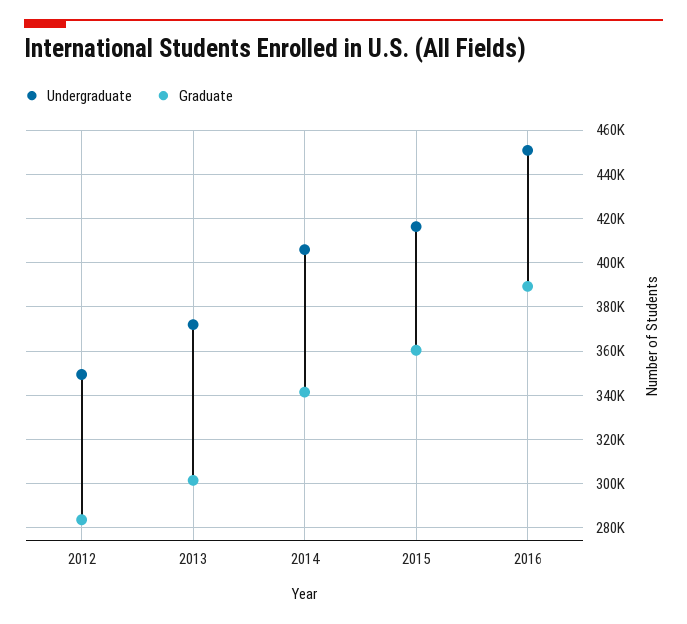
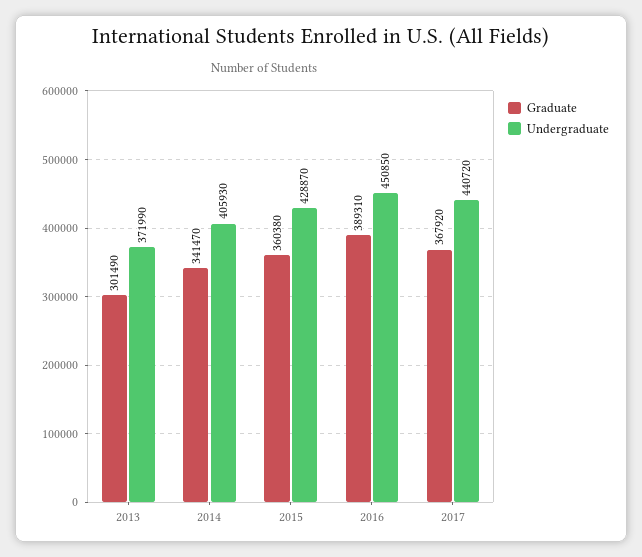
Undergraduate, 2012: 350000 -> none
Graduate, 2012: 285000 -> none
Undergraduate, 2015: 415000 -> 428870
Graduate, 2017: none -> 367920
Undergraduate, 2017: none -> 440720

